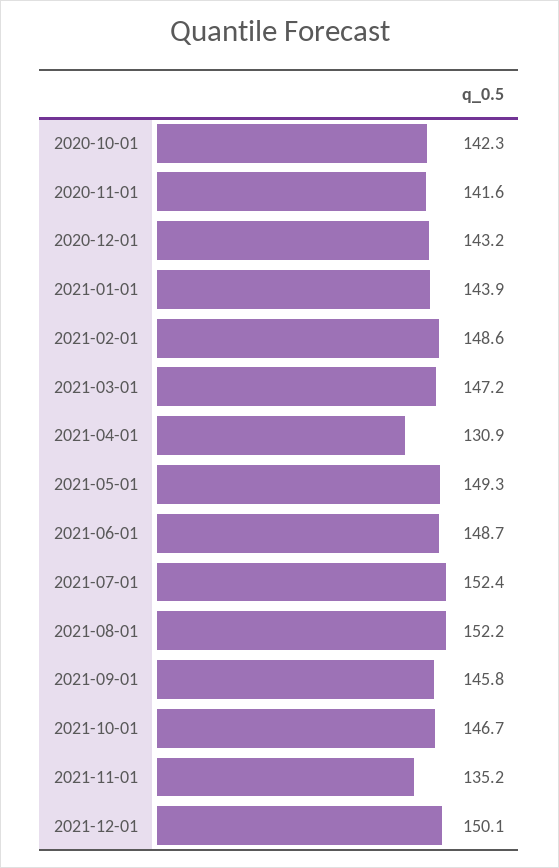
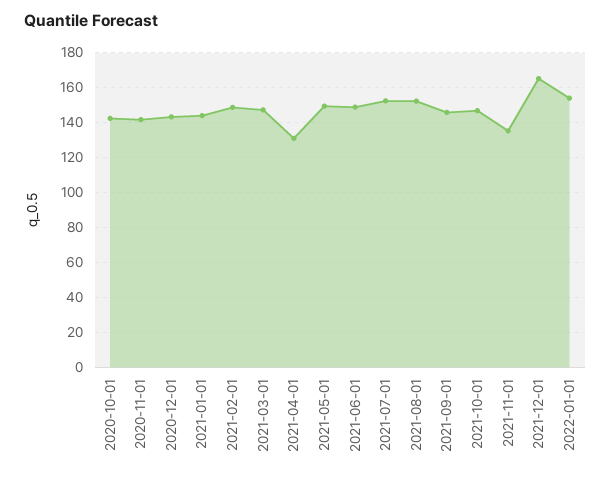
2021-12-01: 150.1 -> 165
2022-01-01: none -> 155

